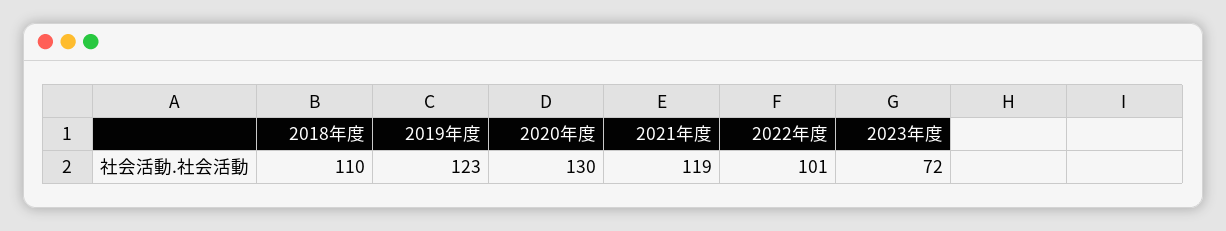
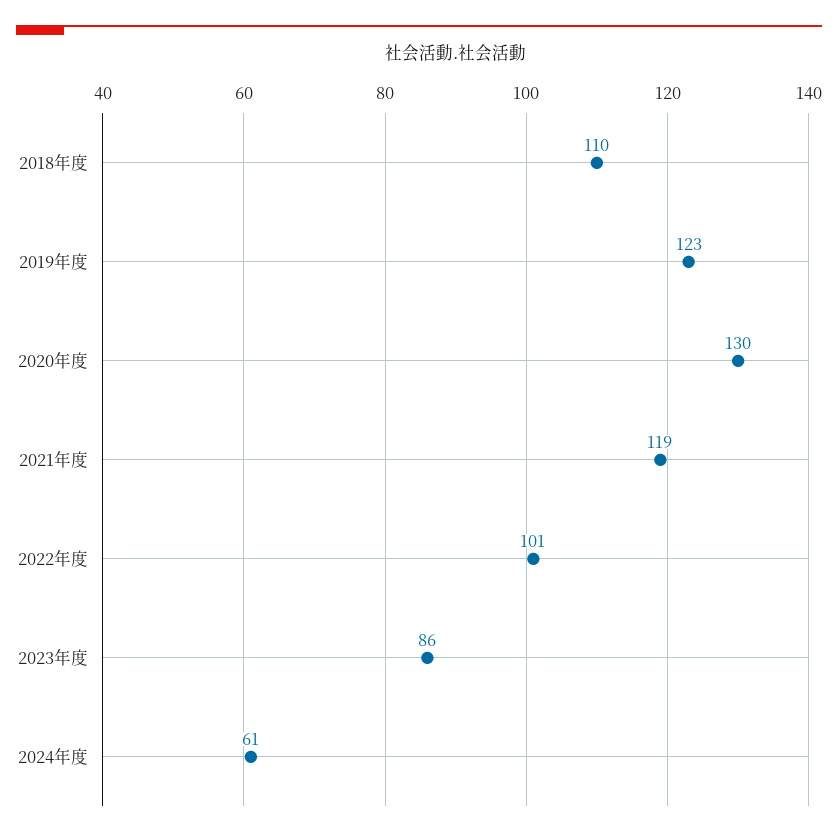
2023年度: 72 -> 86
2024年度: none -> 61

